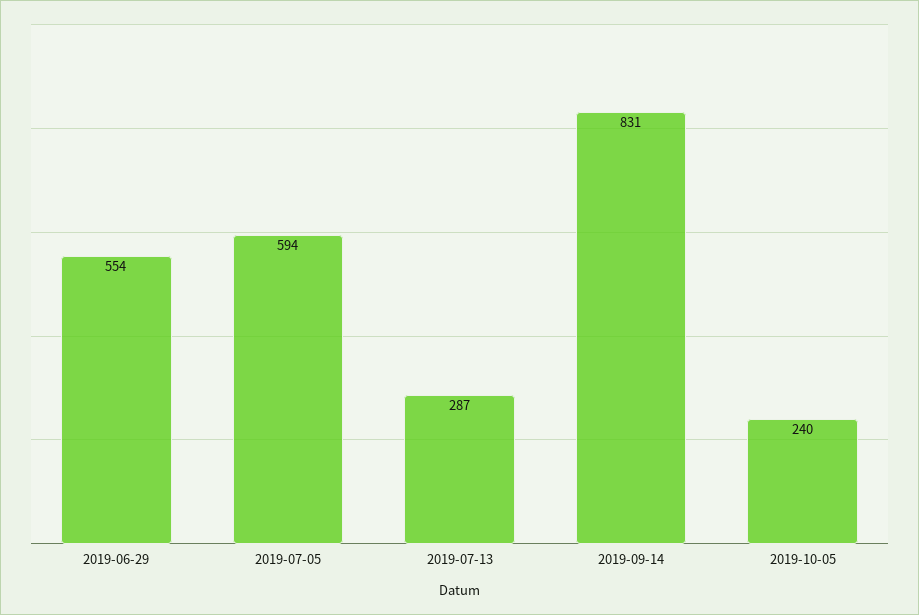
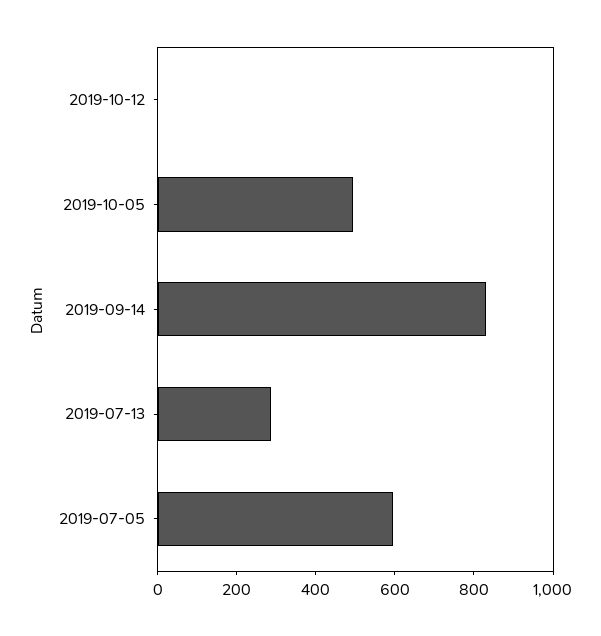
2019-06-29: 554 -> none
2019-10-05: 240 -> 500
2019-10-12: none -> 0

